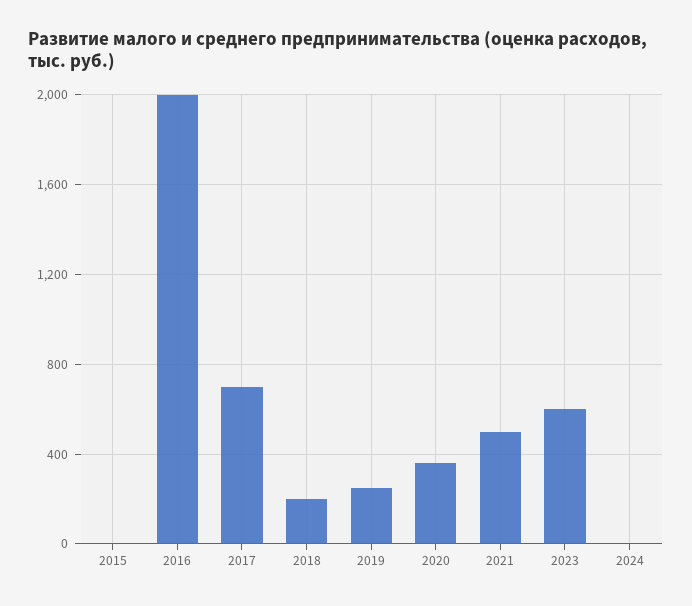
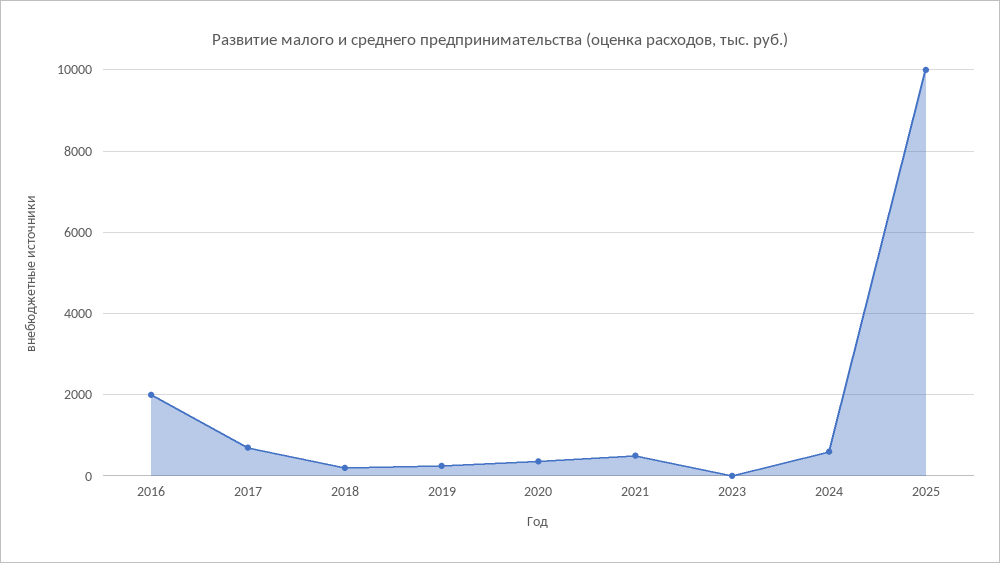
2015: 0 -> none
2023: 600 -> 0
2024: 0 -> 600
2025: none -> 10000

